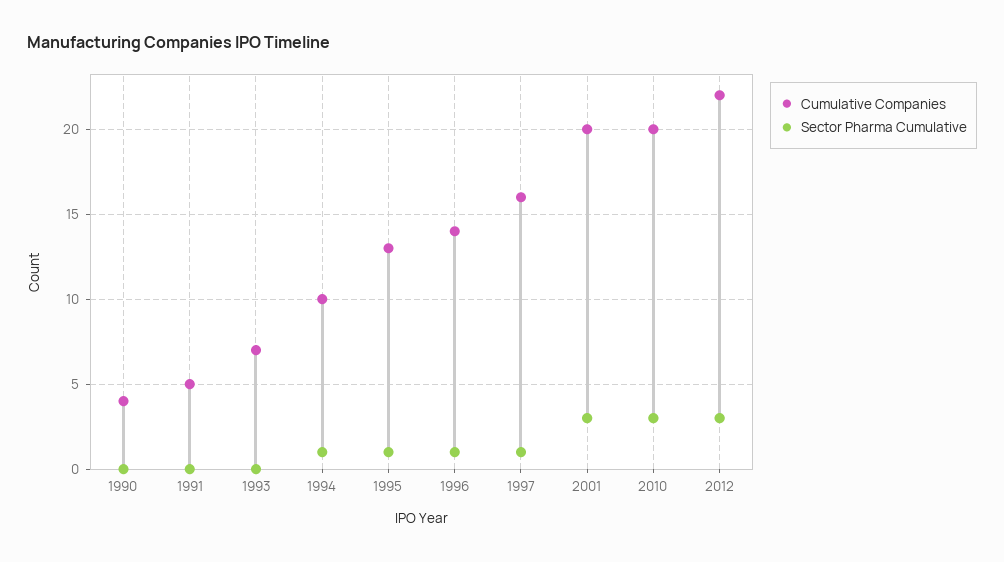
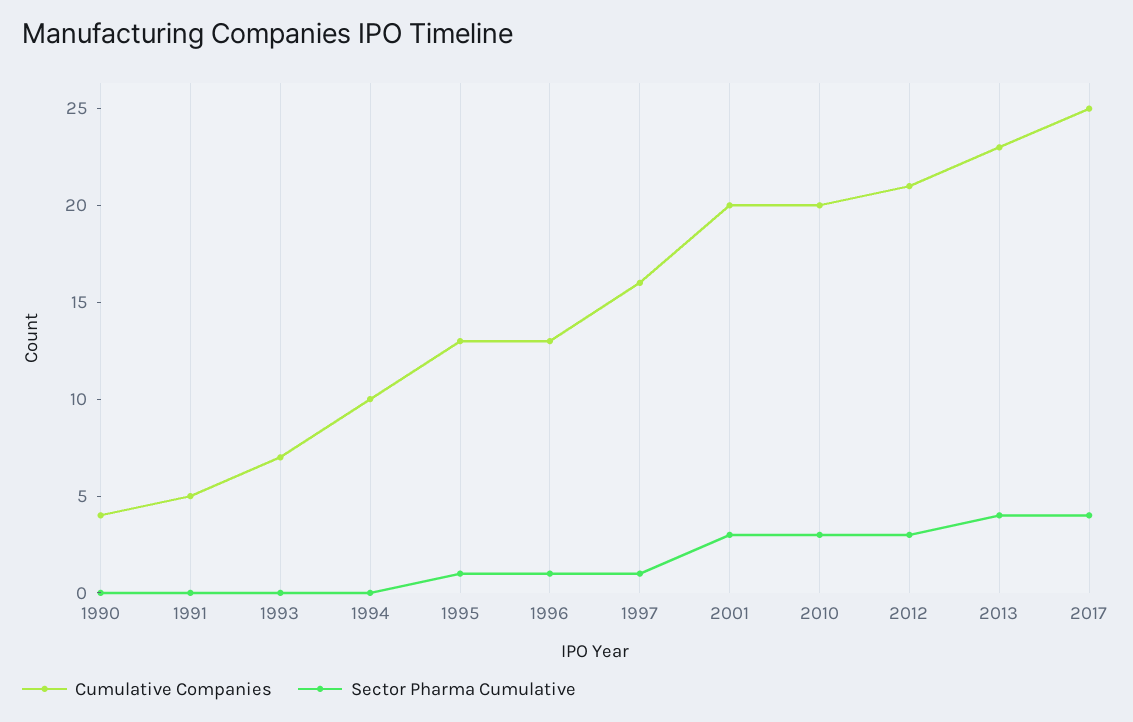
Sector Pharma Cumulative, 1994: 1 -> 0
Cumulative Companies, 1996: 14 -> 13
Cumulative Companies, 2012: 22 -> 21
Cumulative Companies, 2013: none -> 23
Sector Pharma Cumulative, 2013: none -> 4
Cumulative Companies, 2017: none -> 25
Sector Pharma Cumulative, 2017: none -> 4

